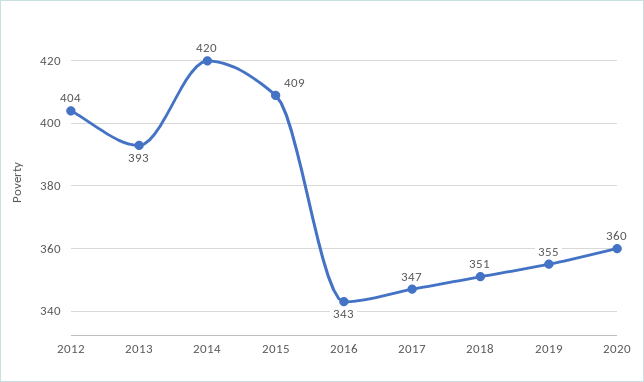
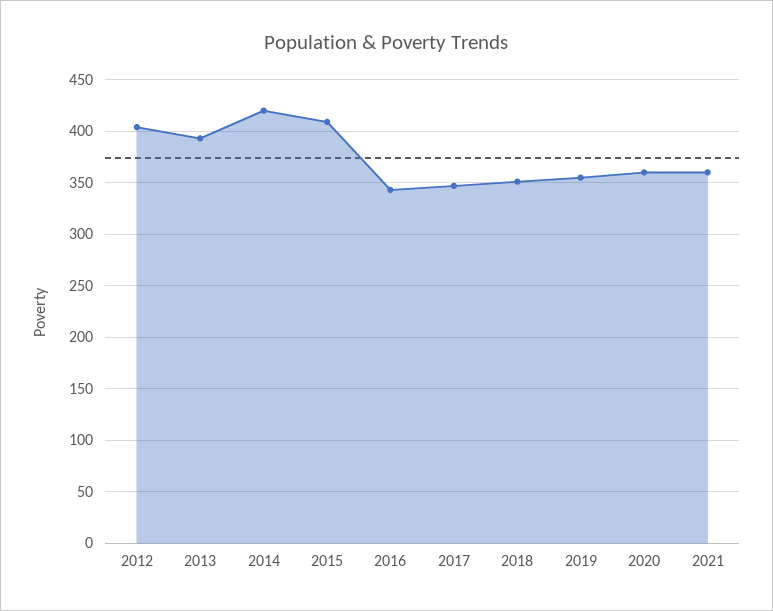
2021: none -> 360

